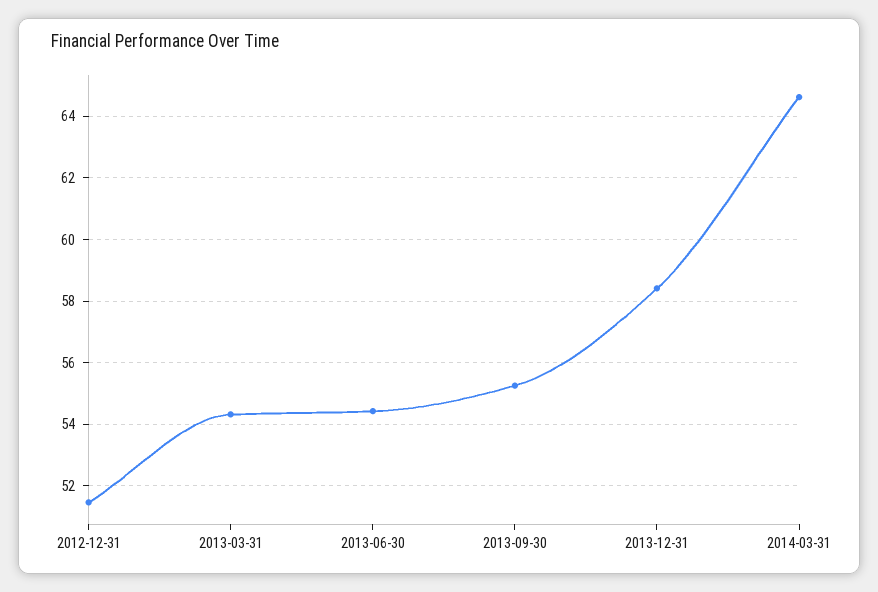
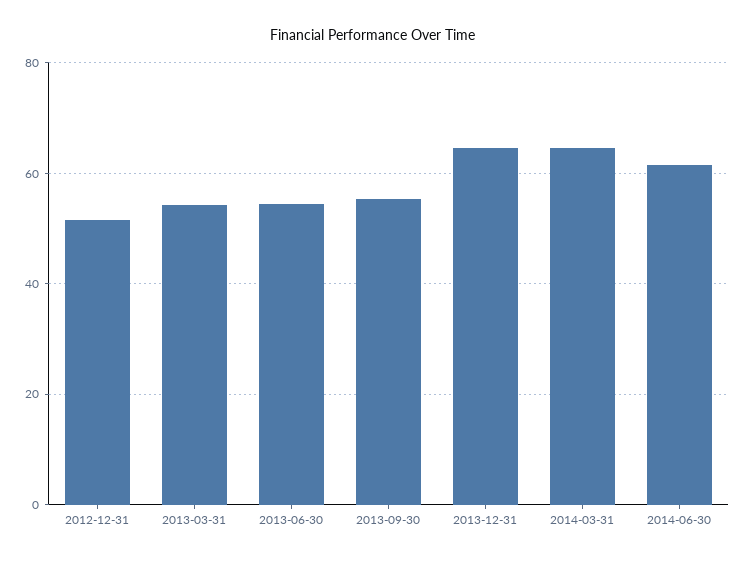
2013-12-31: 58.4 -> 64
2014-06-30: none -> 62

